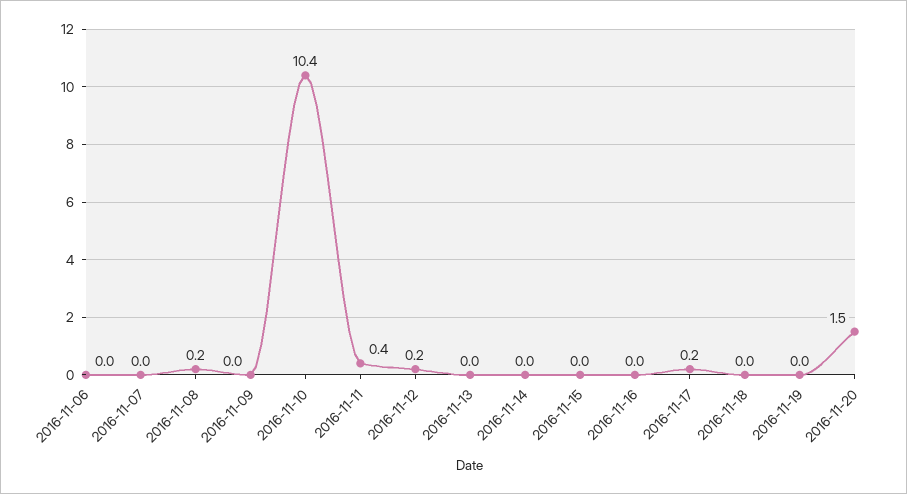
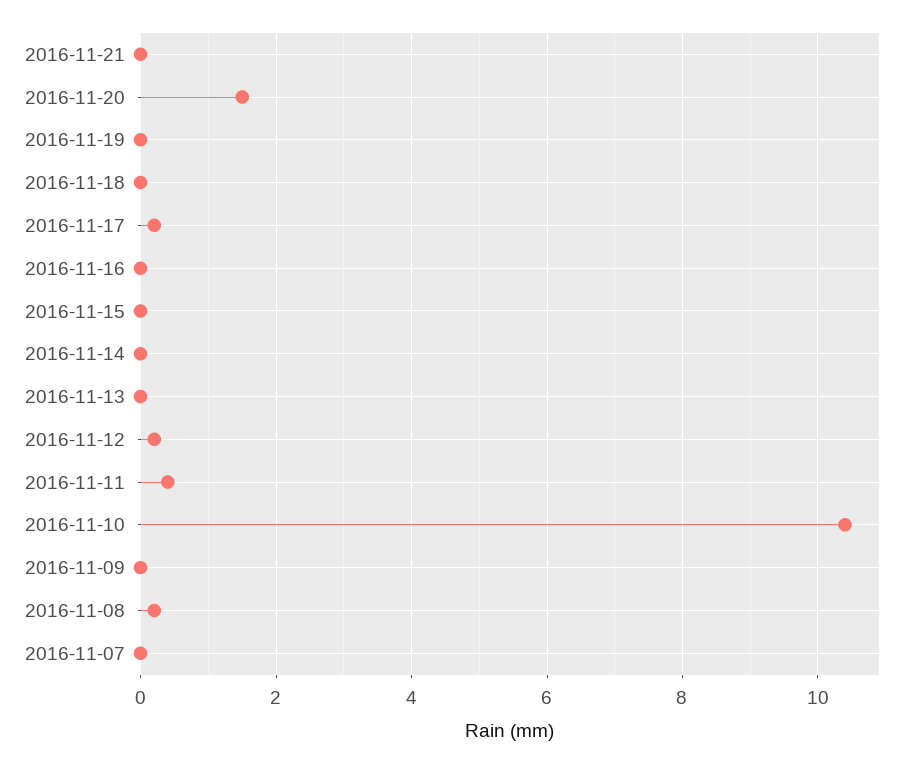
2016-11-06: 0 -> none
2016-11-21: none -> 0

